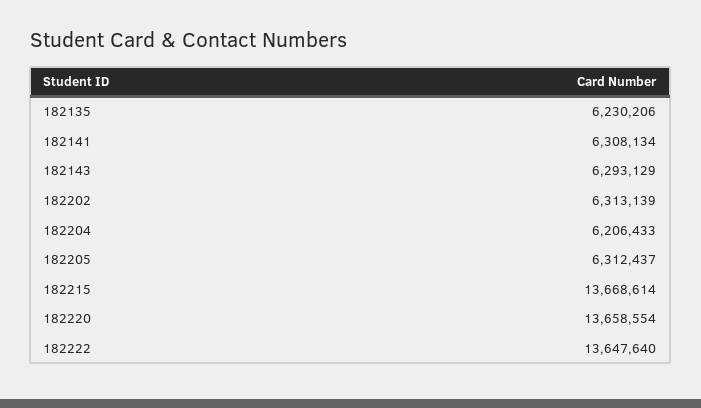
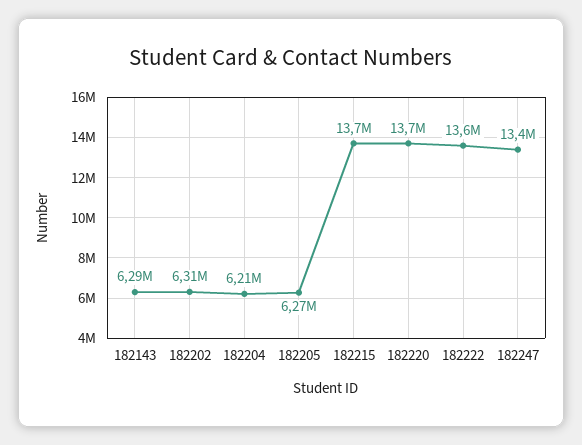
182135: 6230206 -> none
182141: 6308134 -> none
182205: 6312437 -> 6270000
182247: none -> 13400000

